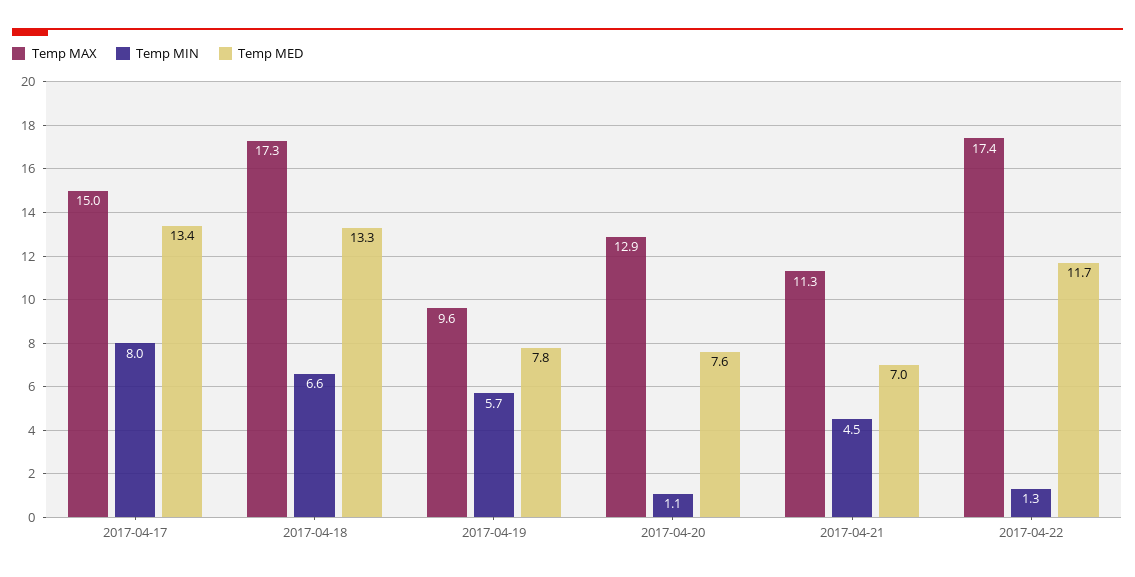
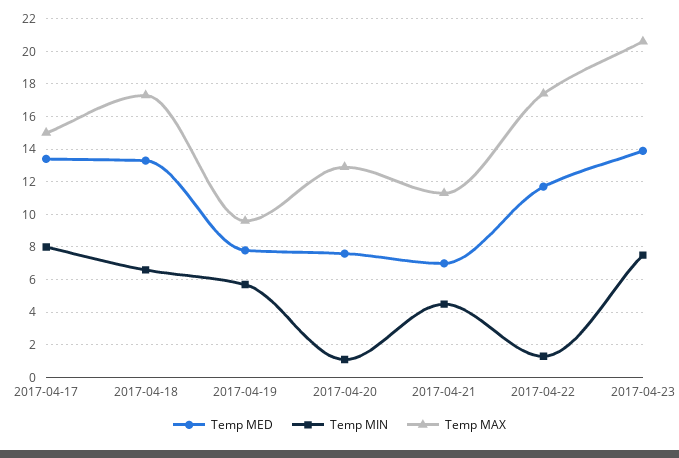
Temp MED, 2017-04-23: none -> 14
Temp MIN, 2017-04-23: none -> 7.5
Temp MAX, 2017-04-23: none -> 20.5

